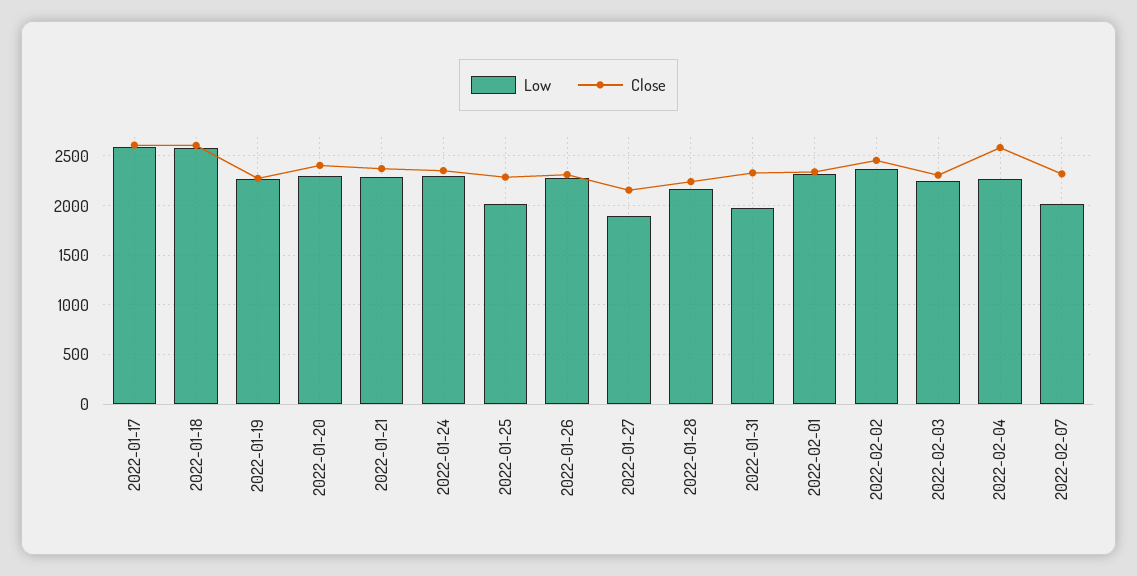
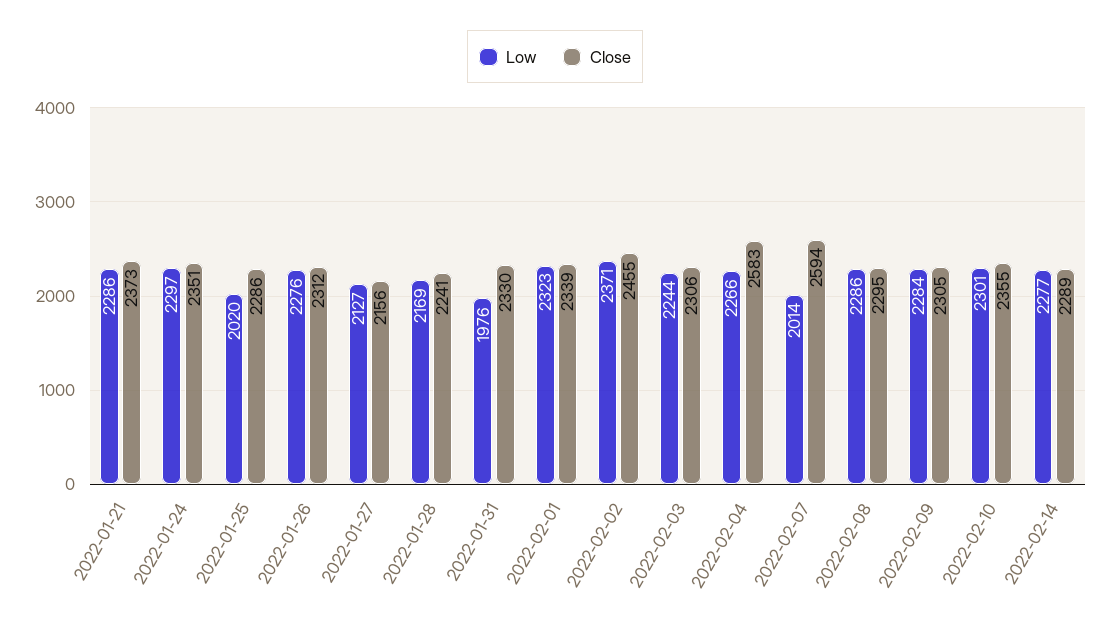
Low, 2022-01-17: 2600 -> none
Close, 2022-01-17: 2600 -> none
Low, 2022-01-18: 2600 -> none
Close, 2022-01-18: 2600 -> none
Low, 2022-01-19: 2300 -> none
Close, 2022-01-19: 2300 -> none
Low, 2022-01-20: 2300 -> none
Close, 2022-01-20: 2400 -> none
Low, 2022-01-27: 1900 -> 2127
Close, 2022-02-07: 2300 -> 2594
Low, 2022-02-08: none -> 2286
Close, 2022-02-08: none -> 2295
Low, 2022-02-09: none -> 2284
Close, 2022-02-09: none -> 2305
Low, 2022-02-10: none -> 2301
Close, 2022-02-10: none -> 2355
Low, 2022-02-14: none -> 2277
Close, 2022-02-14: none -> 2289

